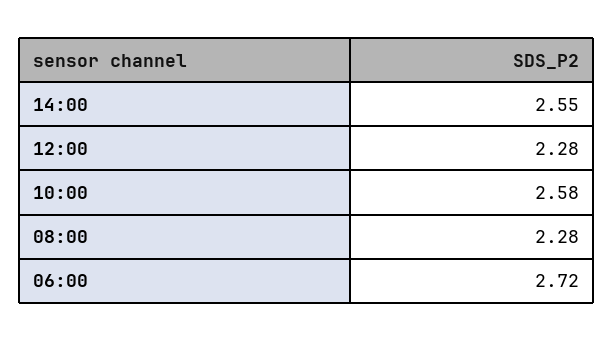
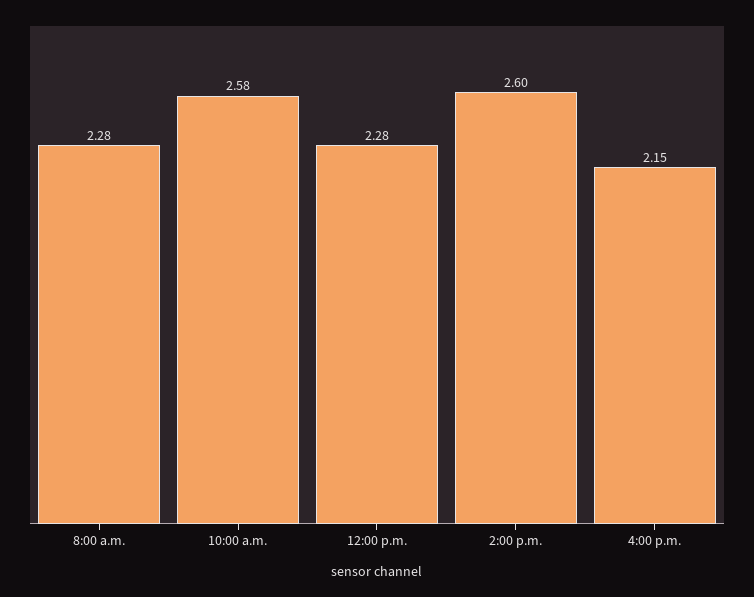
14:00: 2.55 -> 2.6
06:00: 2.72 -> none
4:00 p.m.: none -> 2.15

